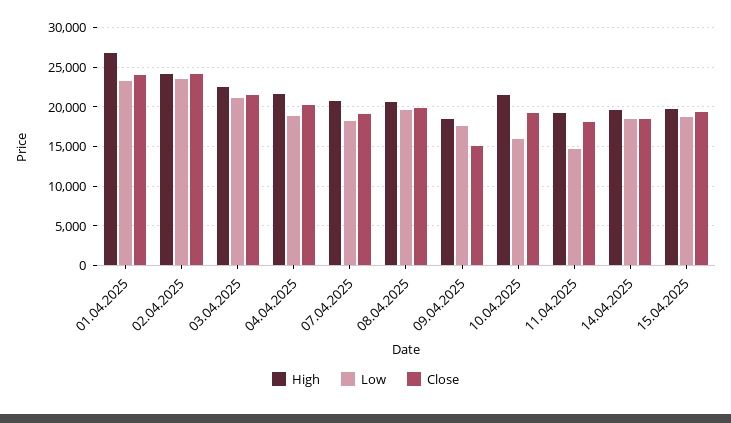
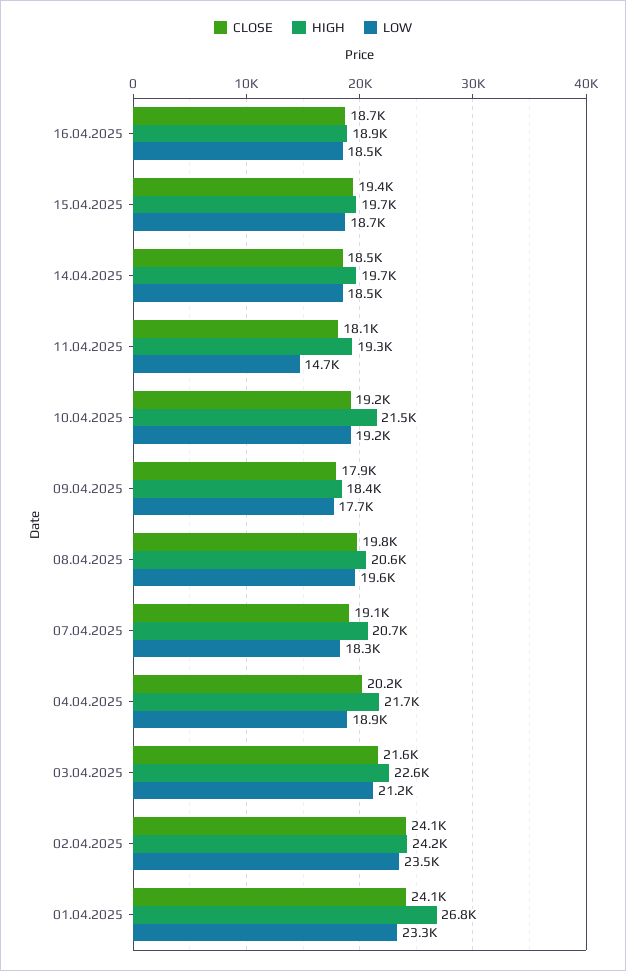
Close, 09.04.2025: 15000 -> 17900
Low, 10.04.2025: 16000 -> 19200
Close, 16.04.2025: none -> 18700
High, 16.04.2025: none -> 18900
Low, 16.04.2025: none -> 18500

